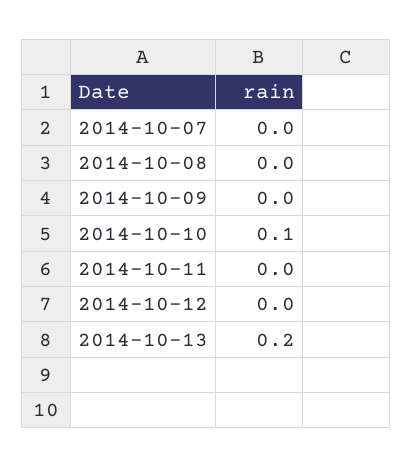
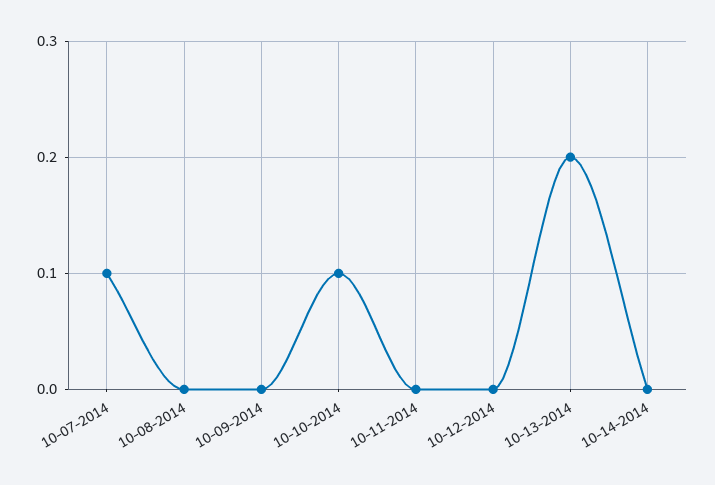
2014-10-07: 0 -> 0.1
10-14-2014: none -> 0

